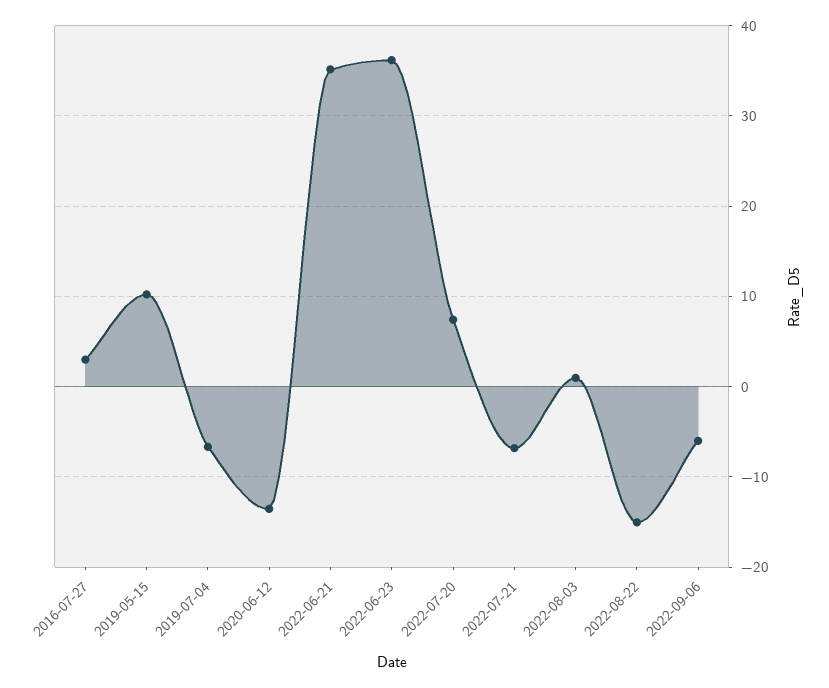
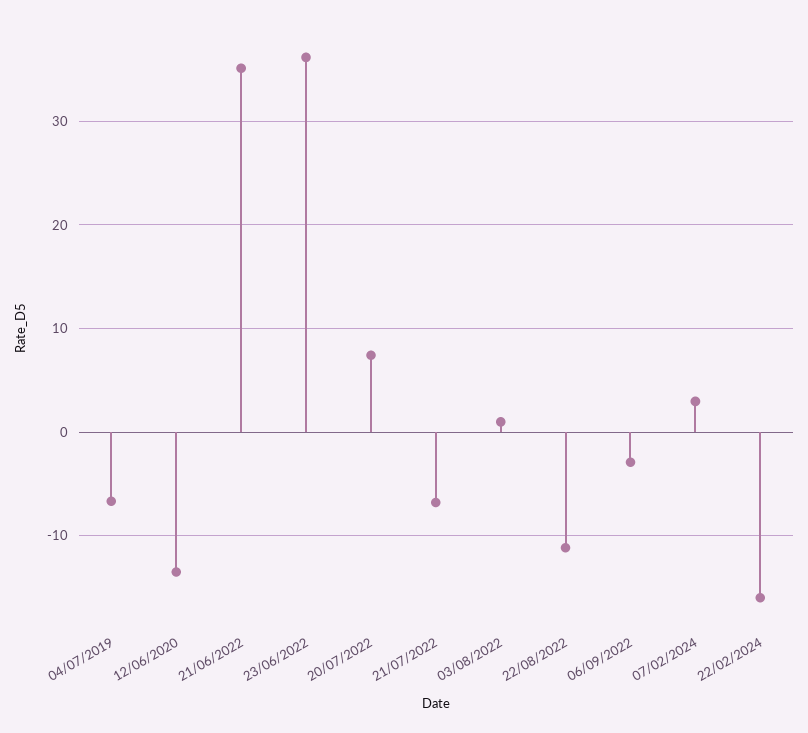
2016-07-27: 3 -> none
2019-05-15: 10 -> none
2022-08-22: -15 -> -11
2022-09-06: -6 -> -3
07/02/2024: none -> 3
22/02/2024: none -> -16

